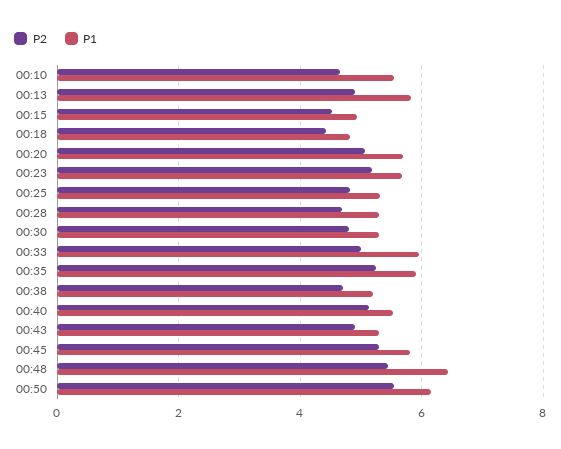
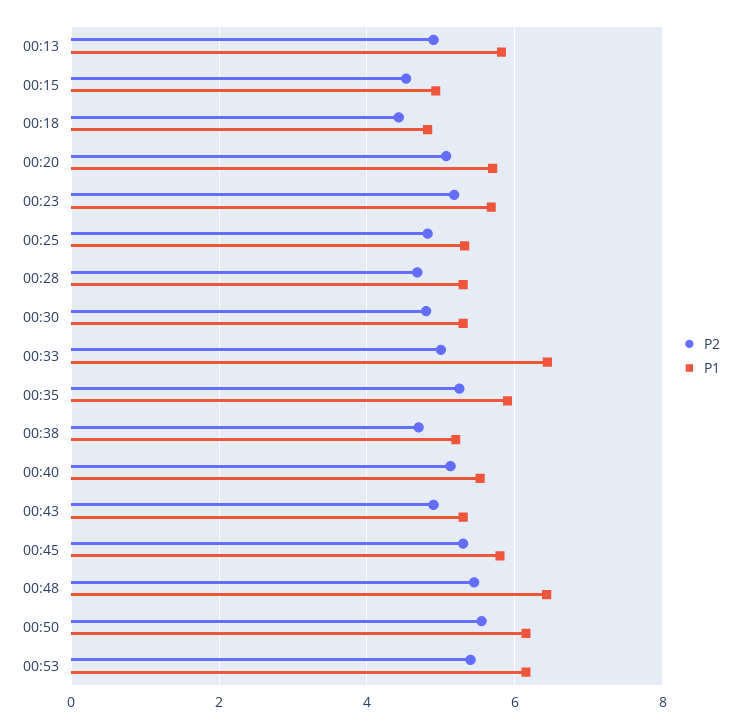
P2, 00:10: 4.6 -> none
P1, 00:10: 5.6 -> none
P1, 00:33: 6 -> 6.4
P2, 00:53: none -> 5.4
P1, 00:53: none -> 6.2

